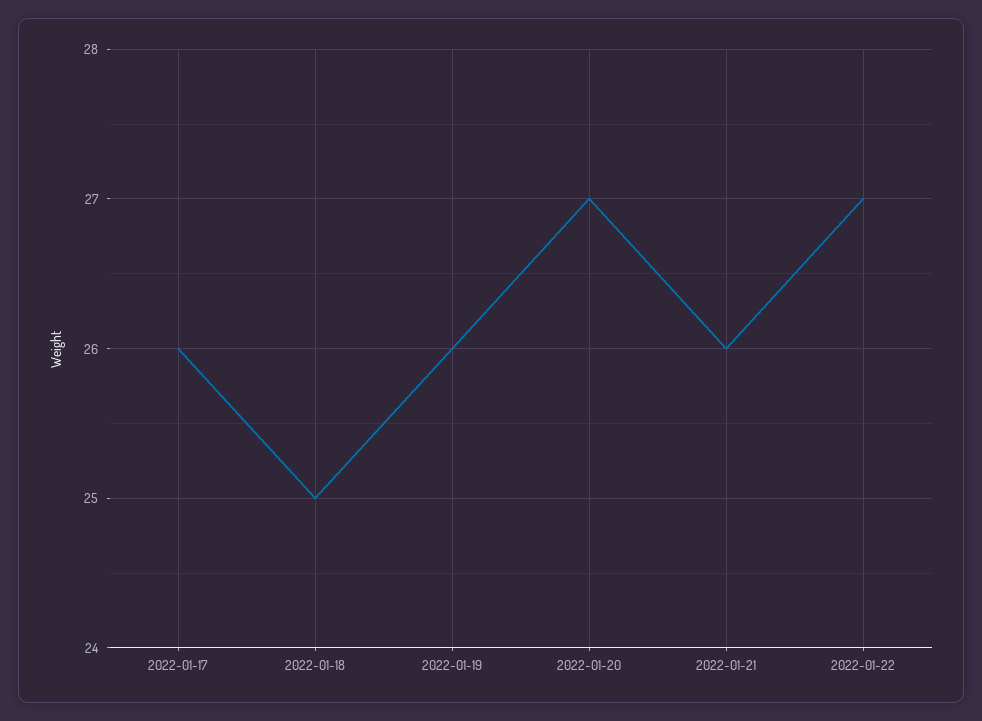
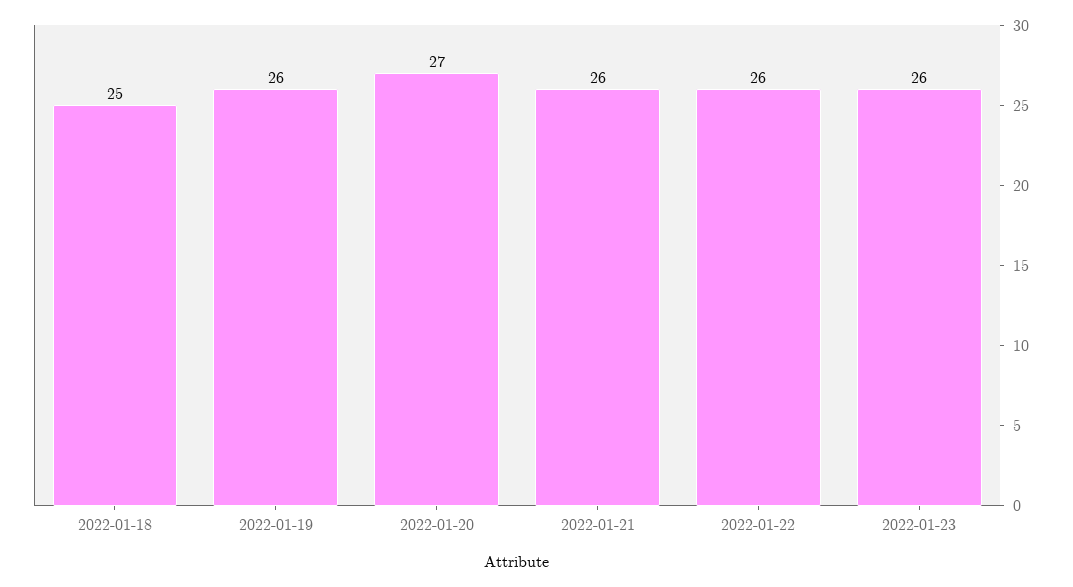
2022-01-17: 26 -> none
2022-01-22: 27 -> 26
2022-01-23: none -> 26

